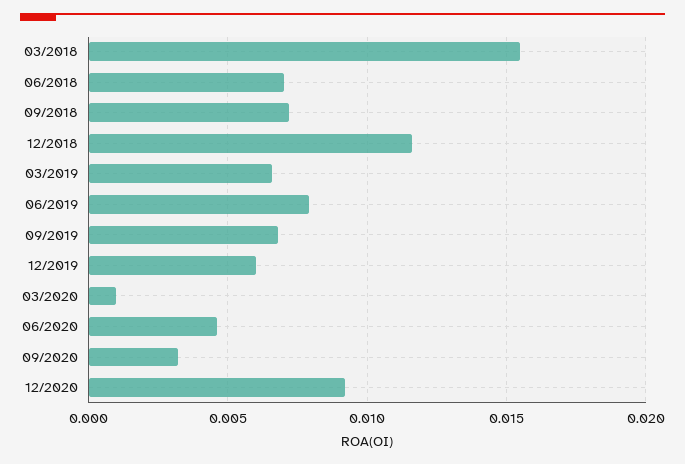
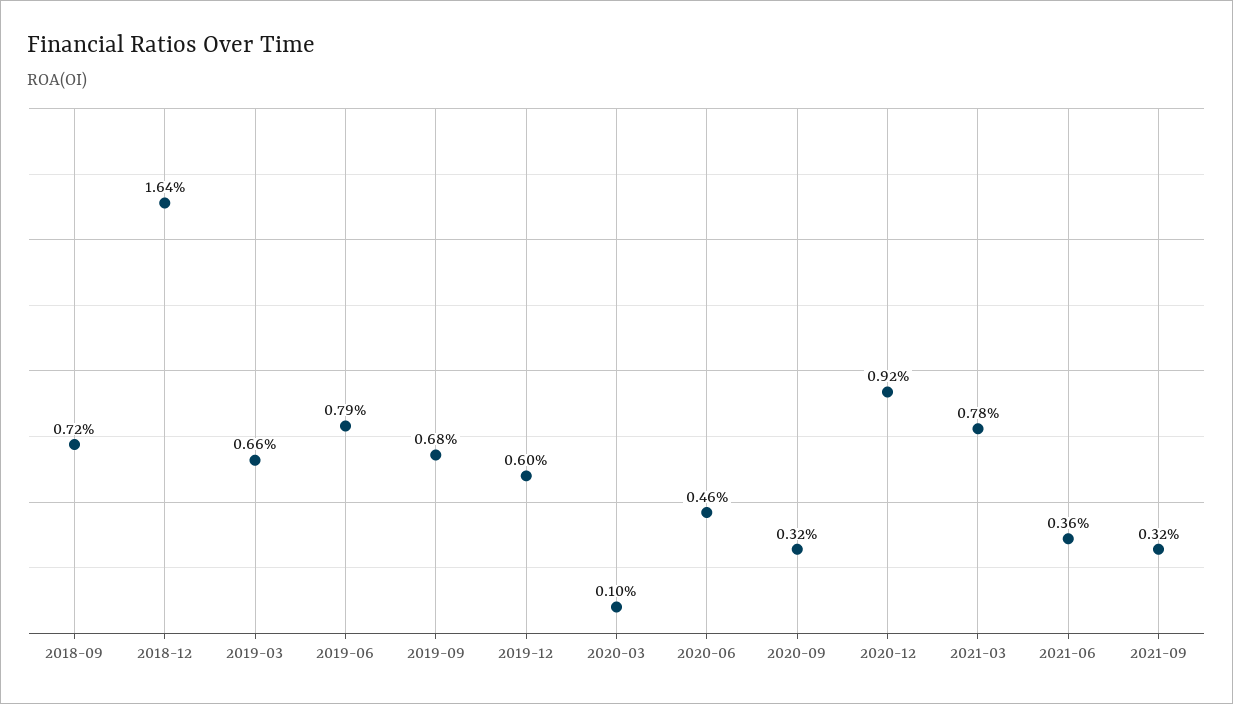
03/2018: 0.0155 -> none
06/2018: 0.007 -> none
12/2018: 0.0115 -> 0.0164
2021-03: none -> 0.0078
2021-06: none -> 0.0036
2021-09: none -> 0.0032

